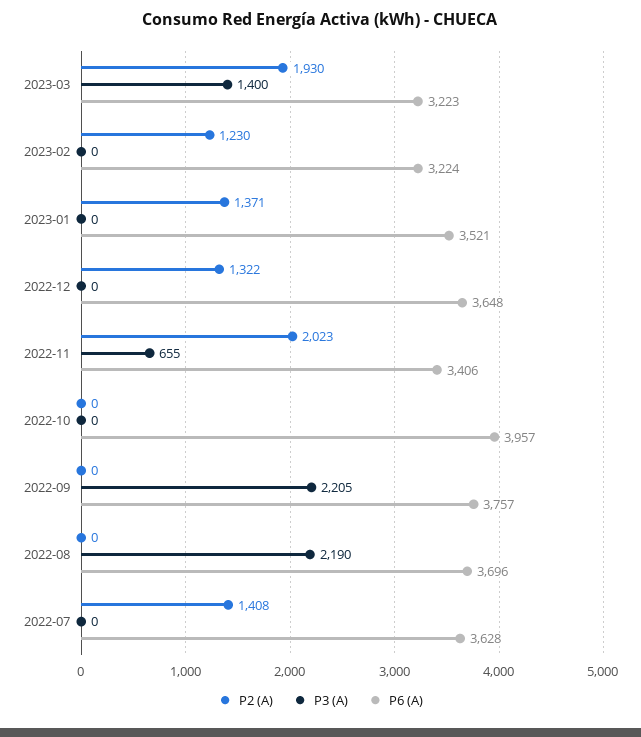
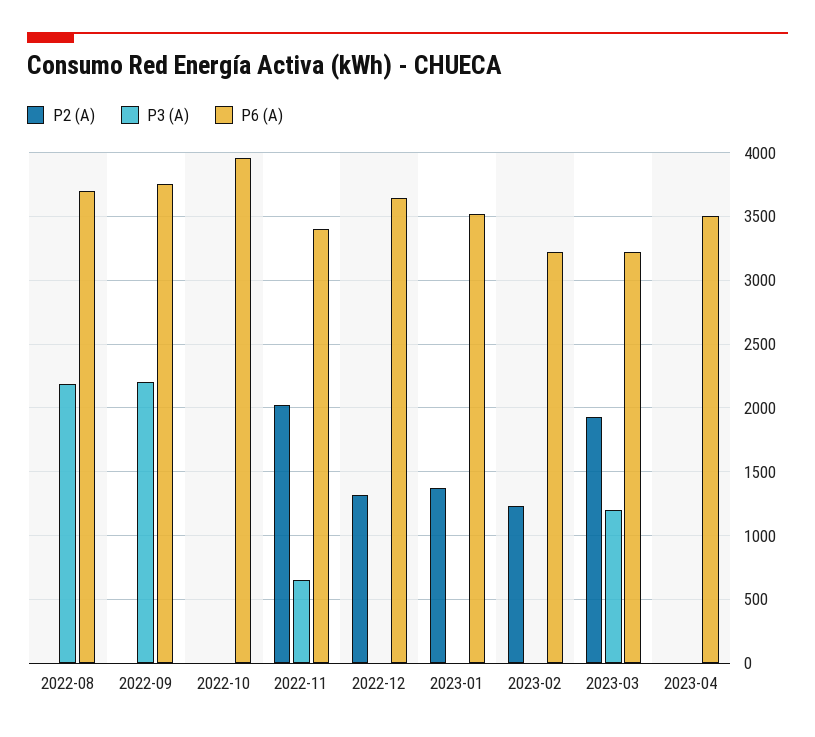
P3 (A), 2023-03: 1400 -> 1200
P2 (A), 2022-07: 1408 -> none
P3 (A), 2022-07: 0 -> none
P6 (A), 2022-07: 3628 -> none
P2 (A), 2023-04: none -> 0
P3 (A), 2023-04: none -> 0
P6 (A), 2023-04: none -> 3500

